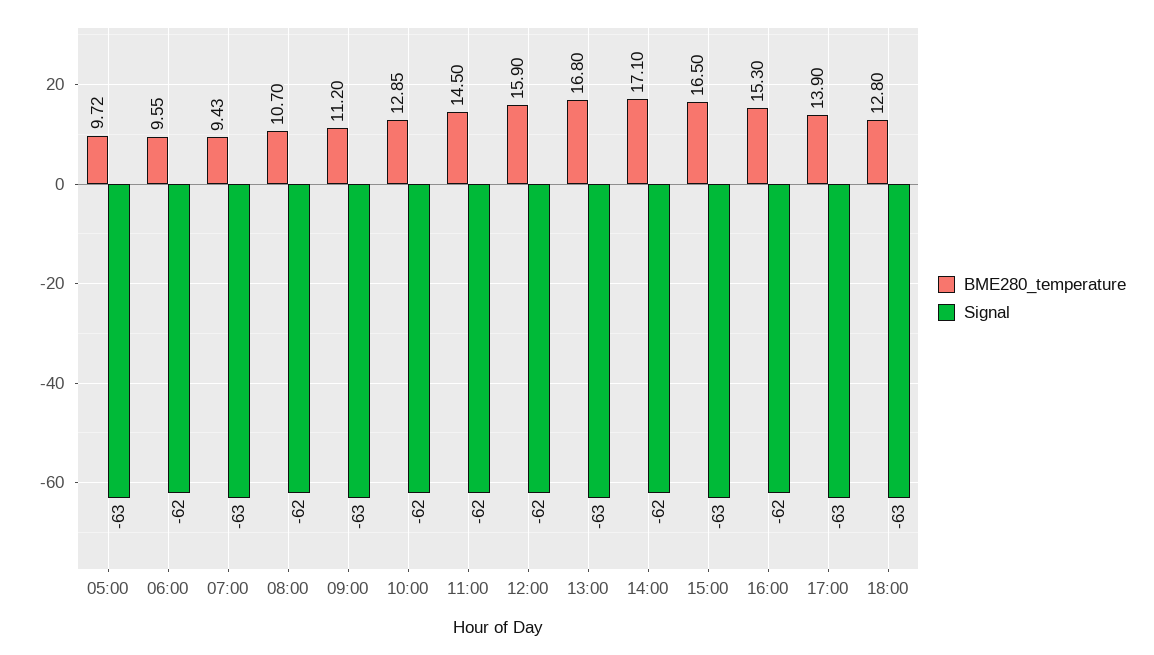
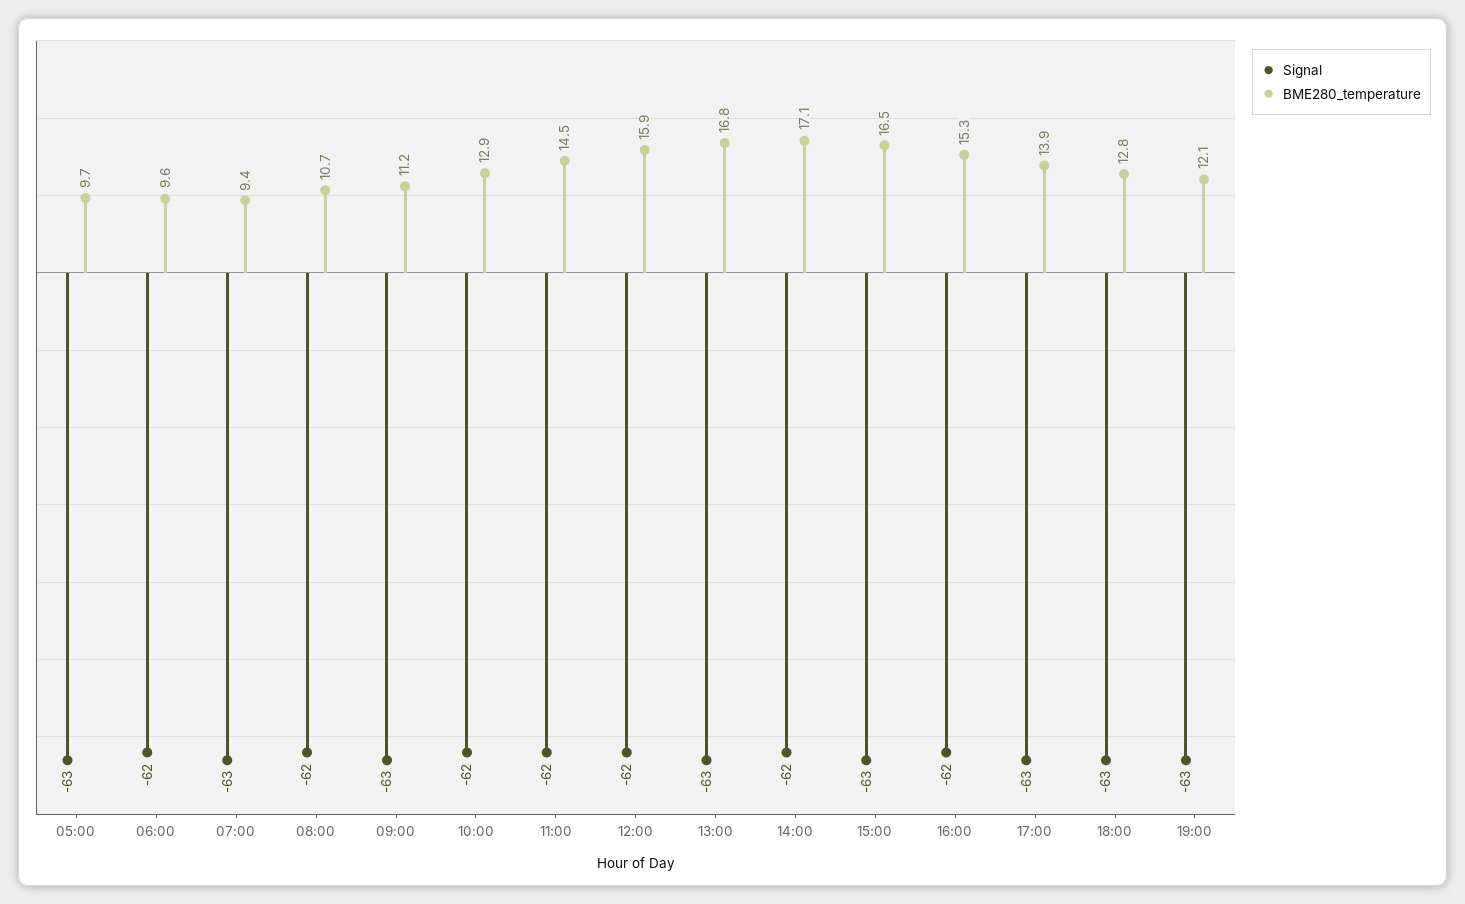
Signal, 19:00: none -> -63
BME280_temperature, 19:00: none -> 12.1

